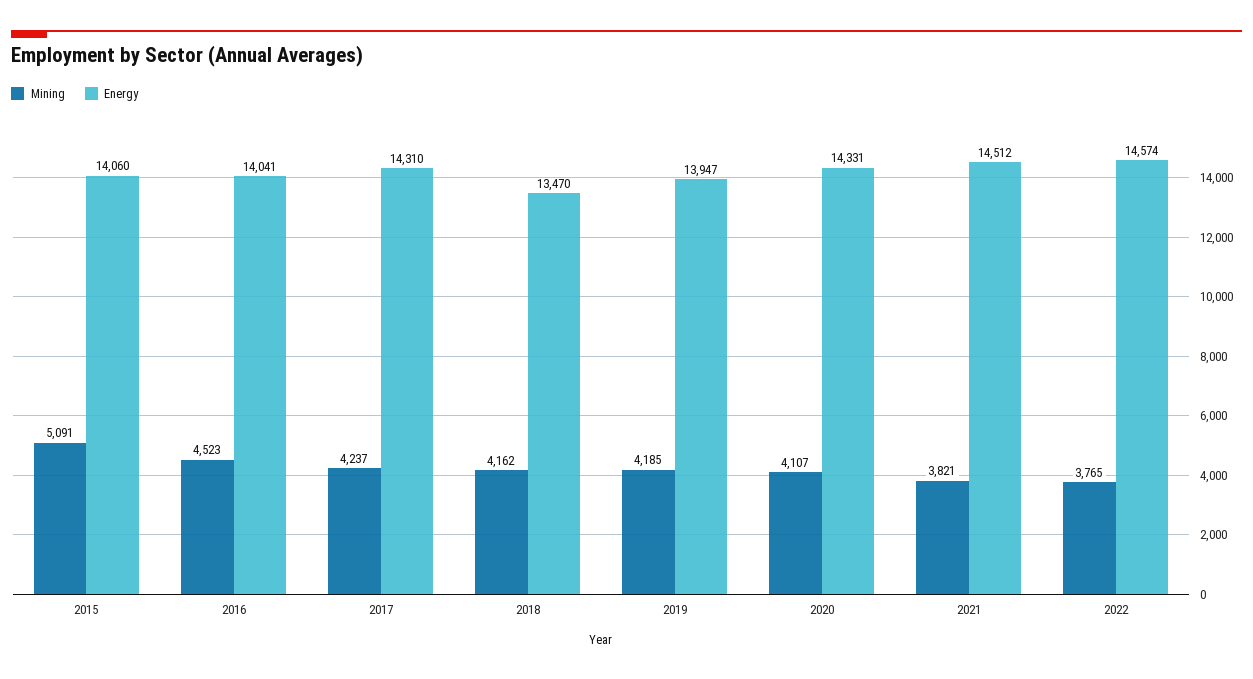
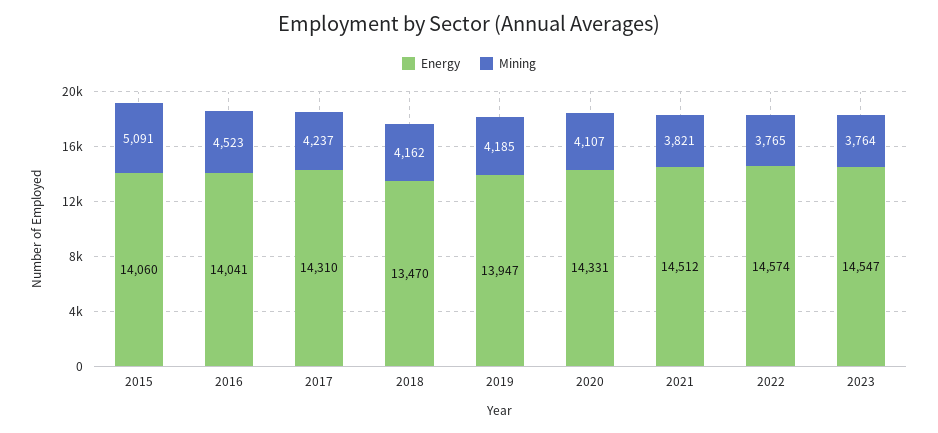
Energy, 2023: none -> 14547
Mining, 2023: none -> 3764

